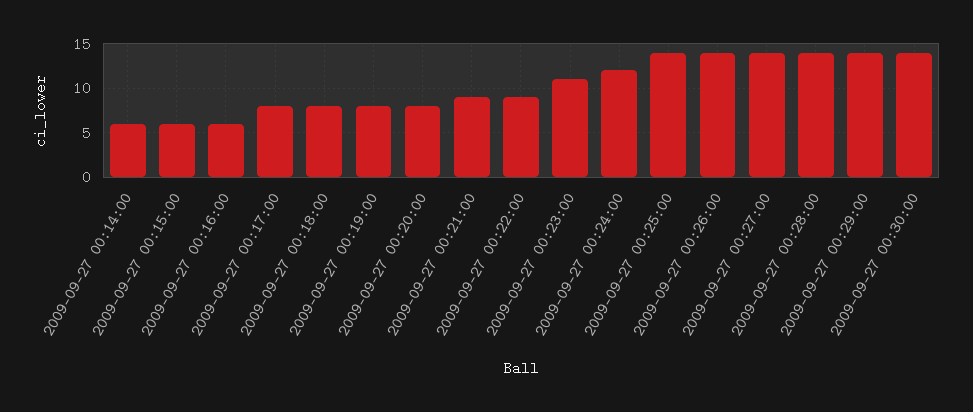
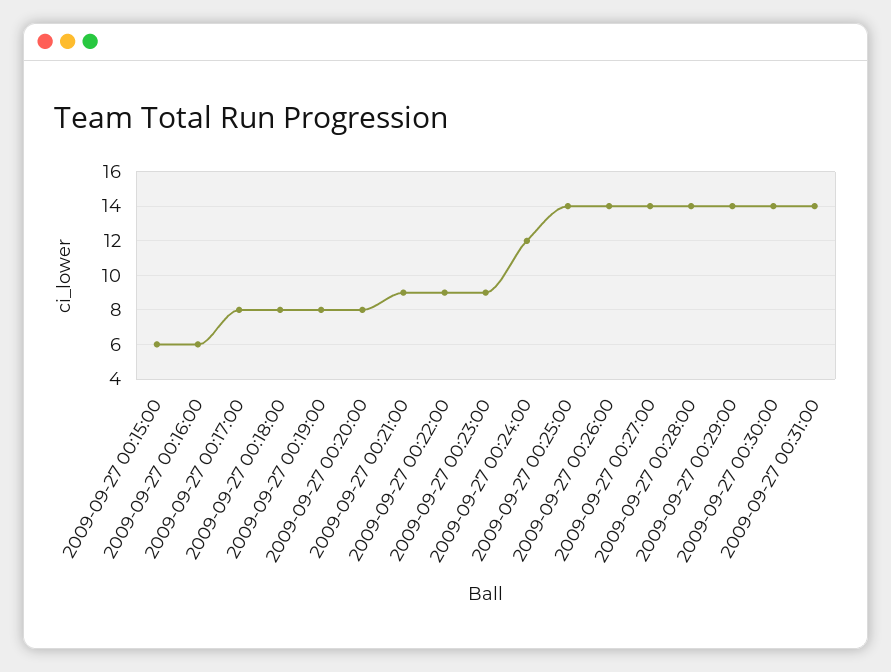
2009-09-27 00:14:00: 6 -> none
2009-09-27 00:23:00: 11 -> 9
2009-09-27 00:31:00: none -> 14

